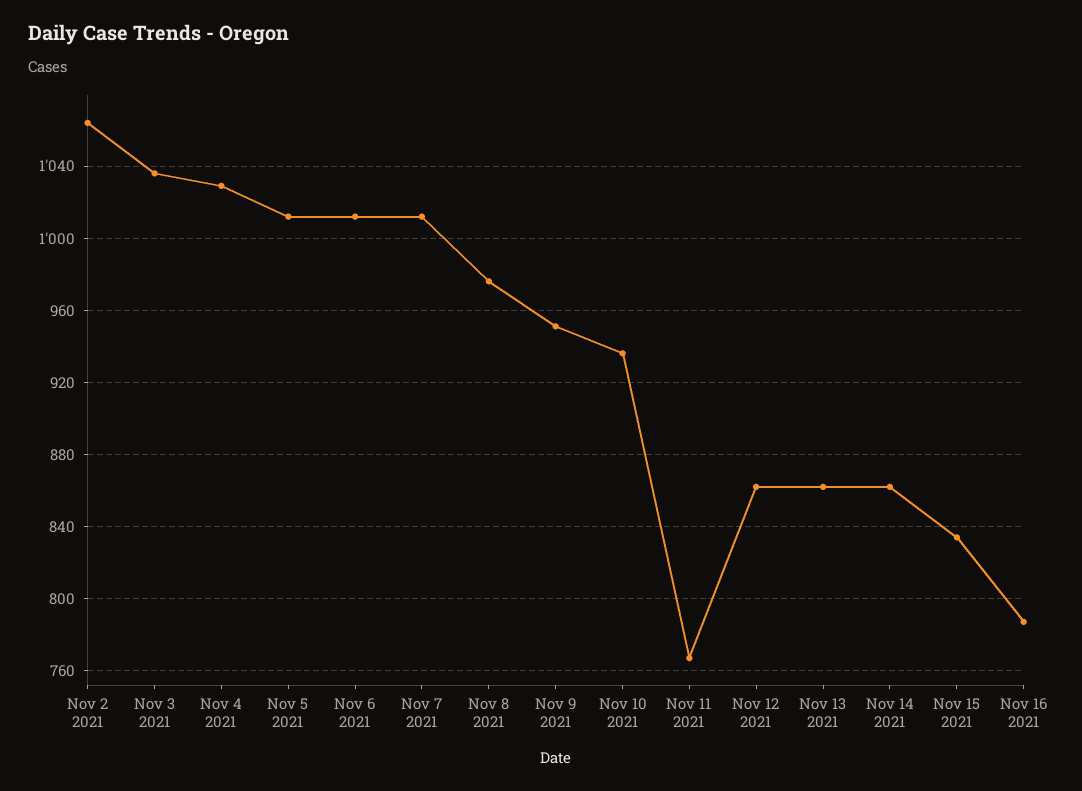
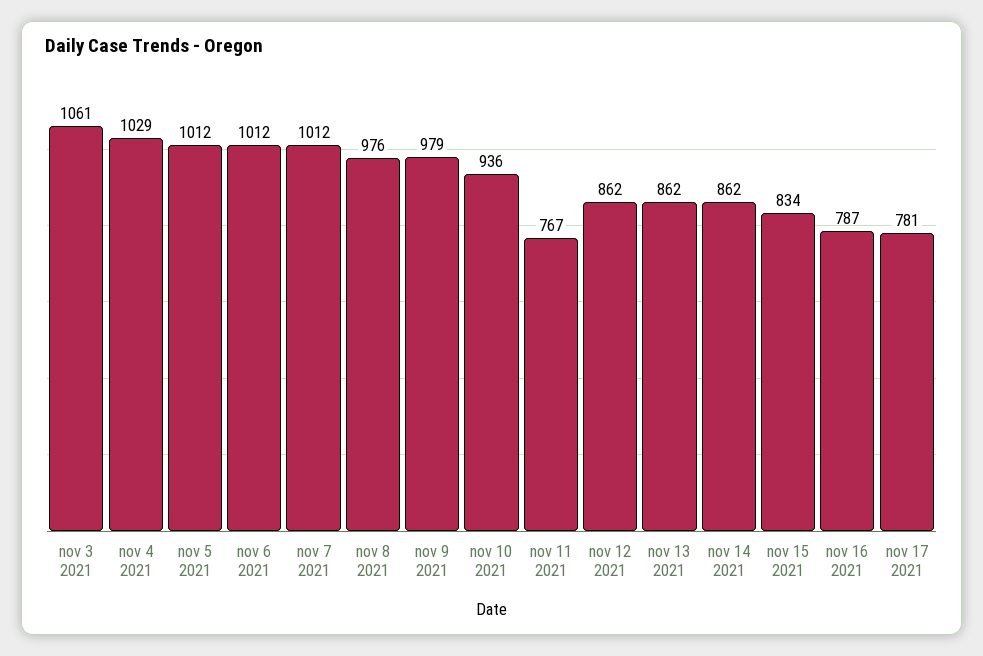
Nov 2 2021: 1065 -> none
Nov 3 2021: 1035 -> 1061
Nov 9 2021: 950 -> 979
nov 17 2021: none -> 781

